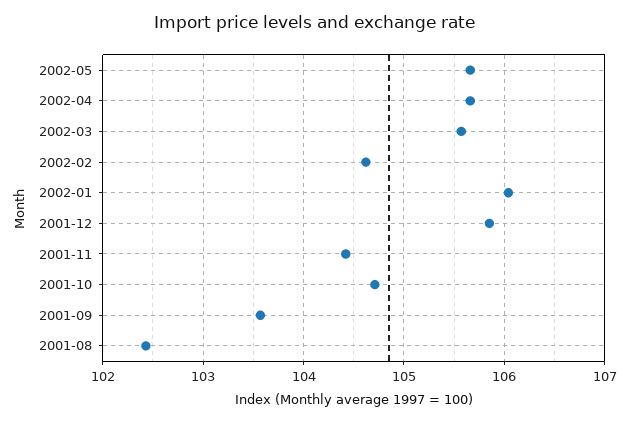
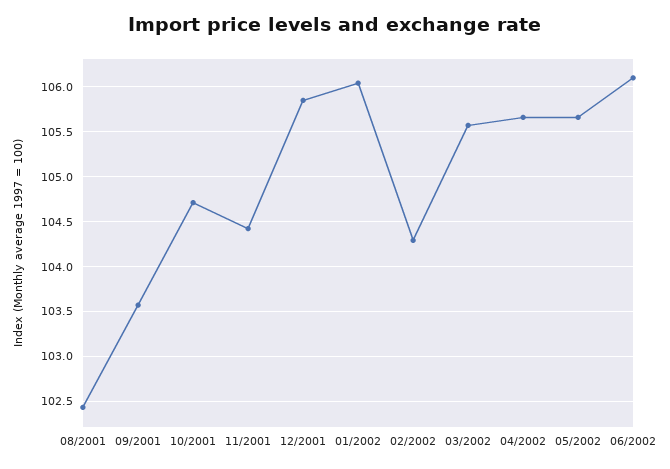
2002-02: 104.6 -> 104.3
06/2002: none -> 106.1

